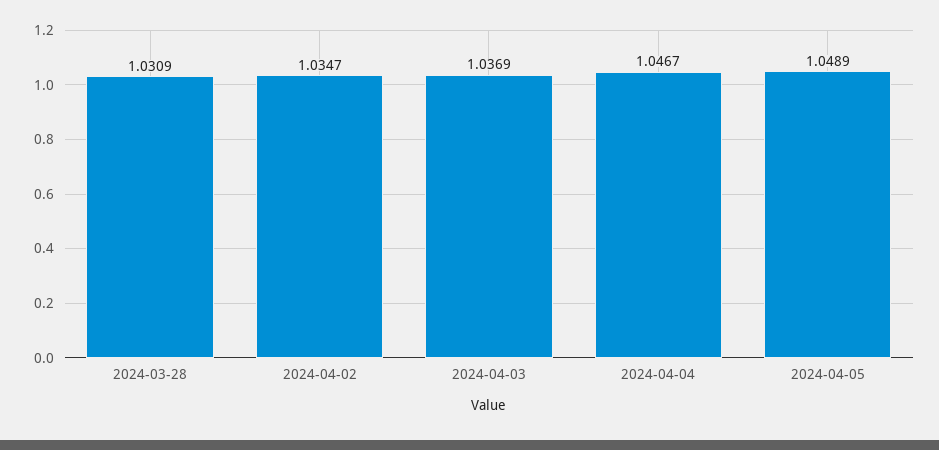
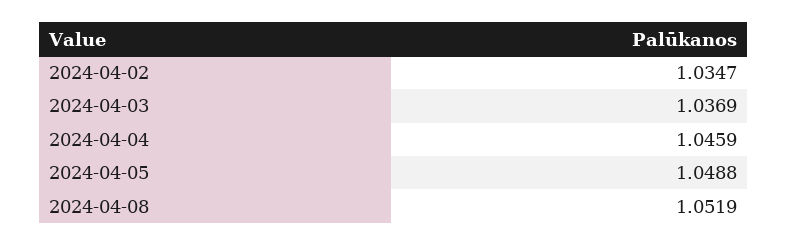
2024-03-28: 1.0309 -> none
2024-04-04: 1.0467 -> 1.0459
2024-04-05: 1.0489 -> 1.0488
2024-04-08: none -> 1.0519

